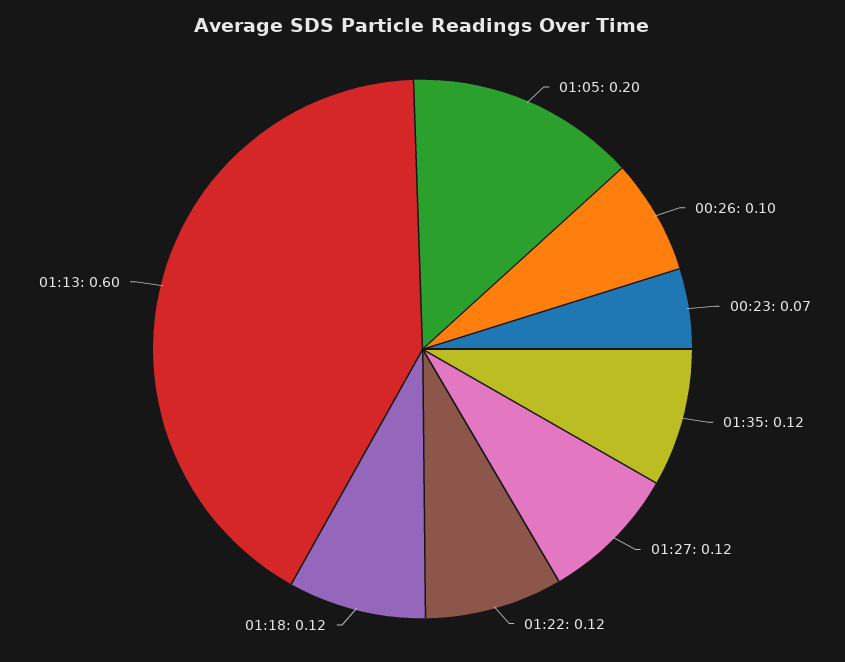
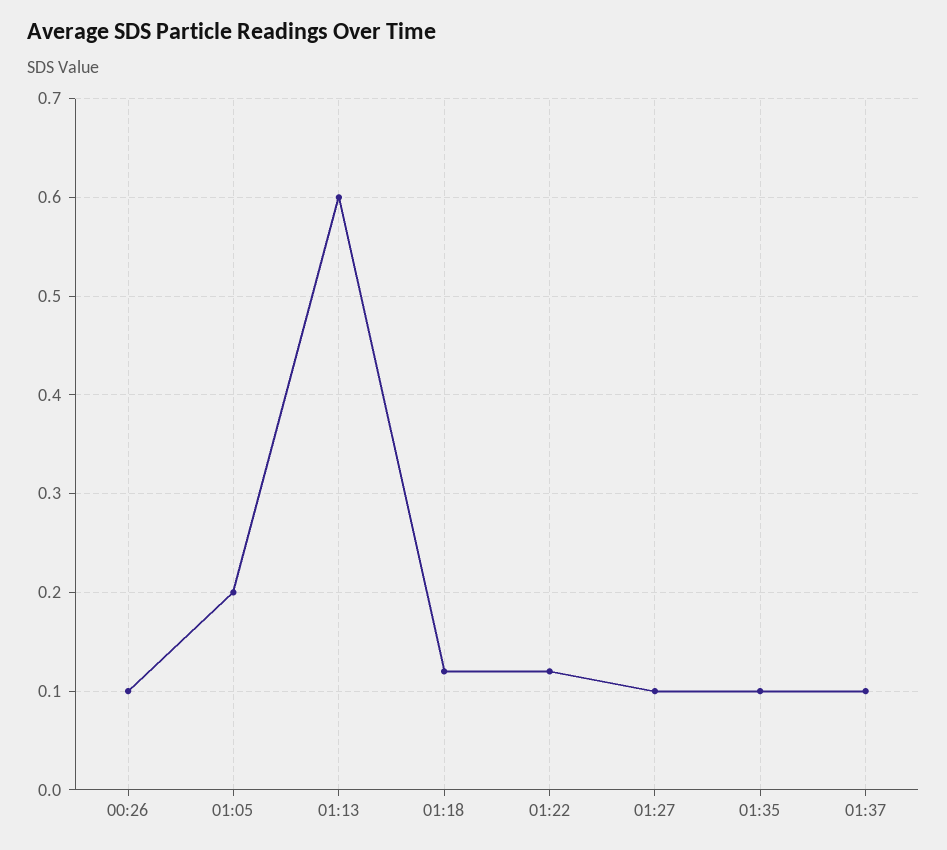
00:23: 0.07 -> none
01:35: 0.12 -> 0.1
01:27: 0.12 -> 0.1
01:37: none -> 0.1

